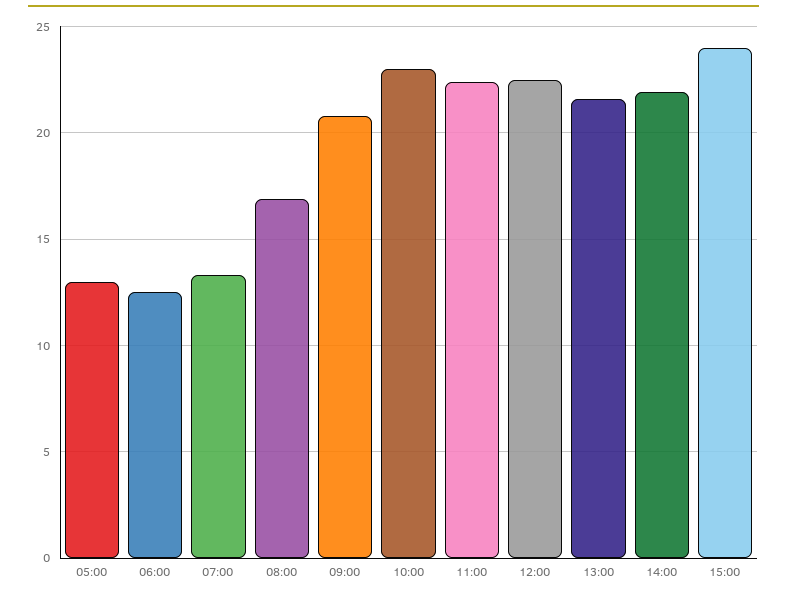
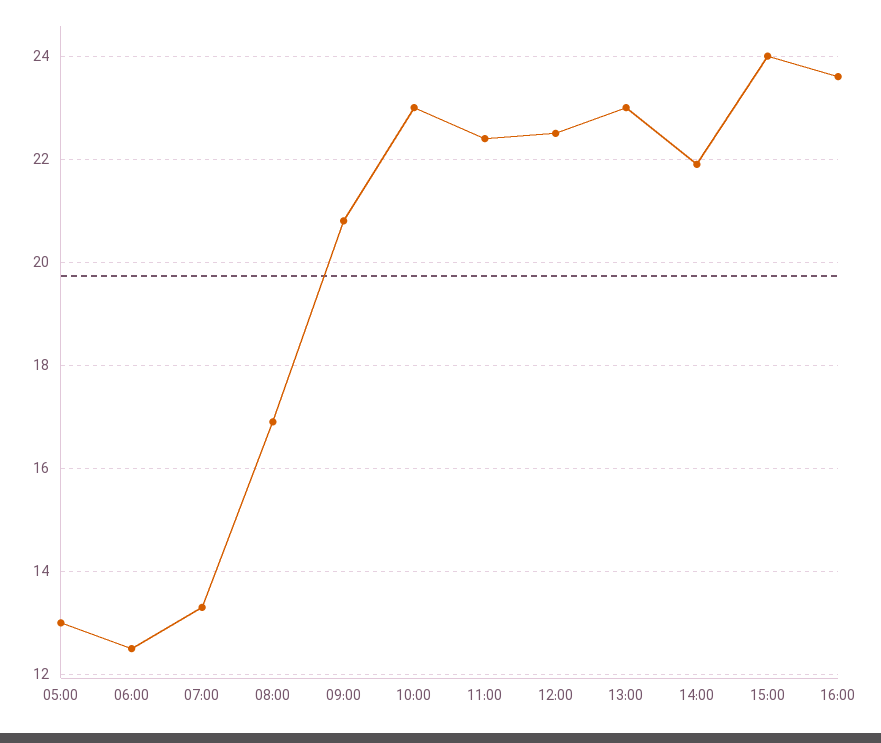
13:00: 21.5 -> 23
16:00: none -> 23.5

